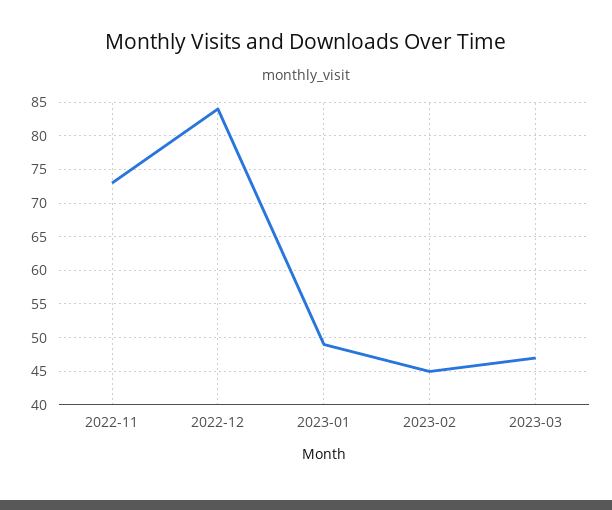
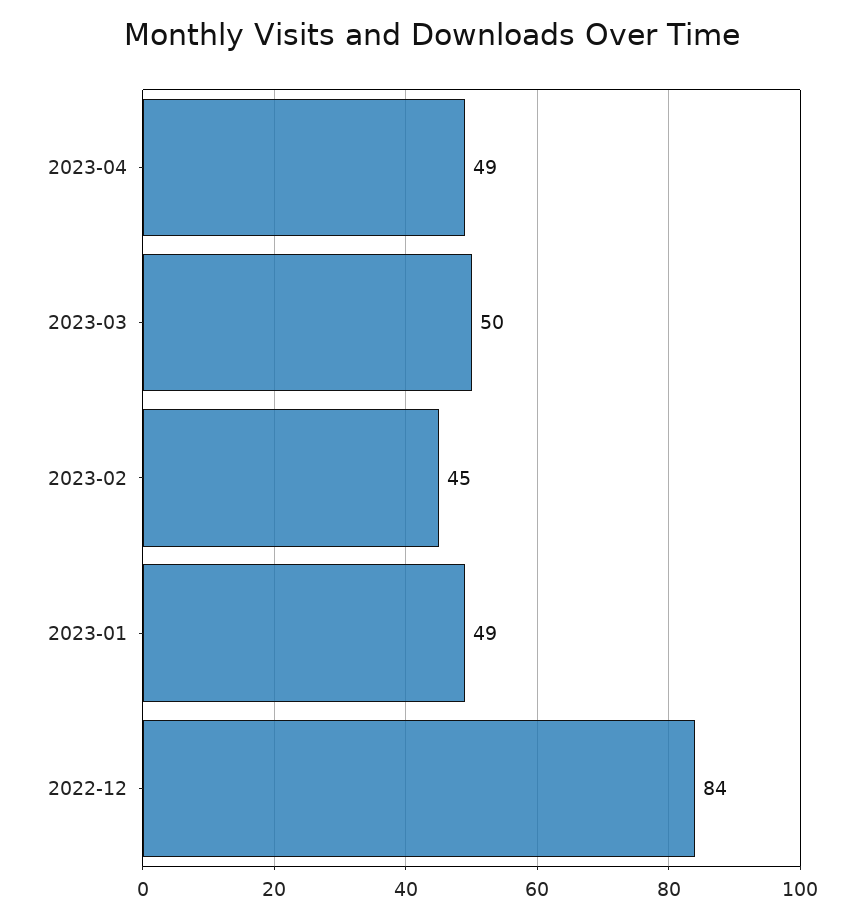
2022-11: 73 -> none
2023-03: 47 -> 50
2023-04: none -> 49

